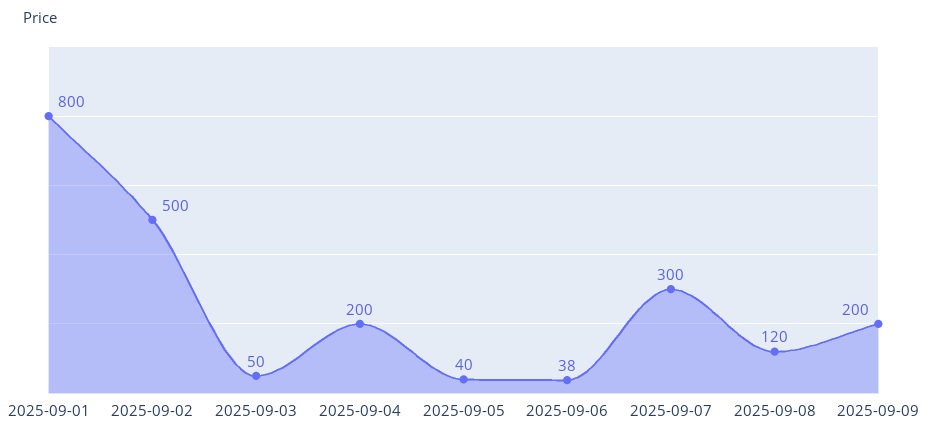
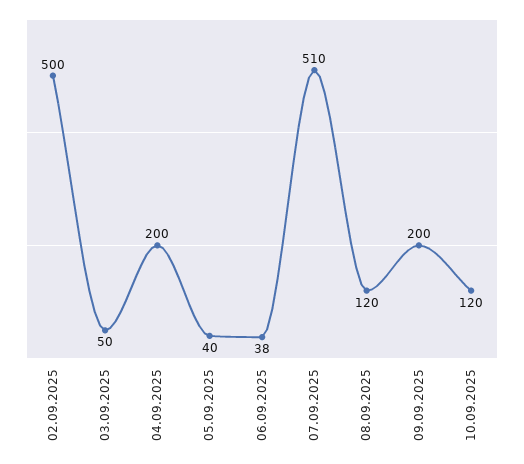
2025-09-01: 800 -> none
2025-09-07: 300 -> 510
10.09.2025: none -> 120

